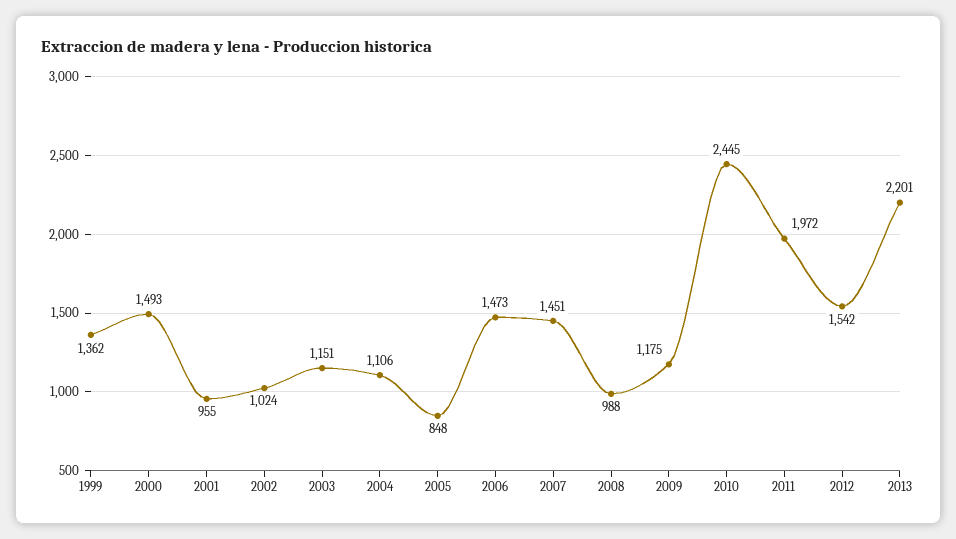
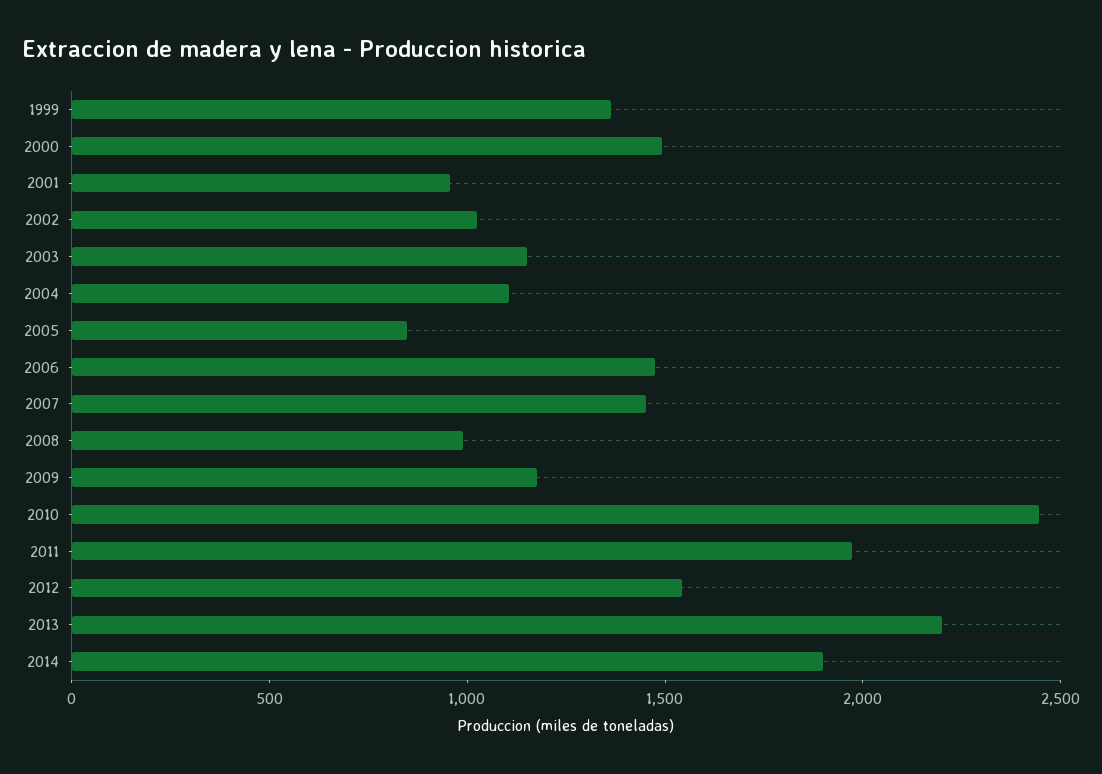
2014: none -> 1900

